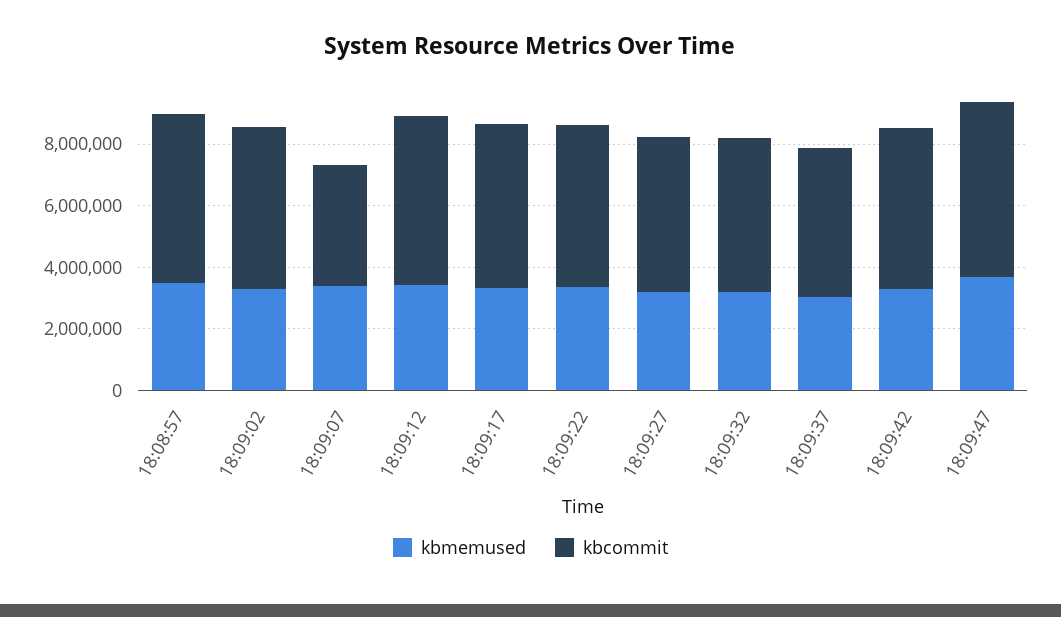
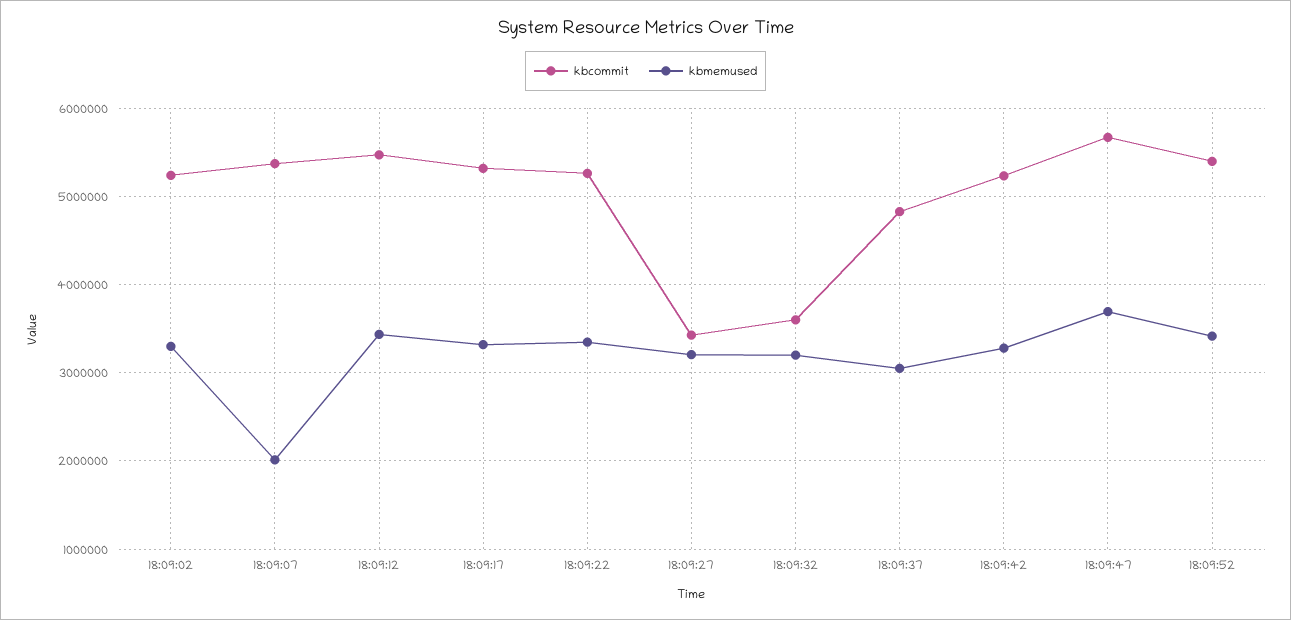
kbmemused, 18:08:57: 3500000 -> none
kbcommit, 18:08:57: 5500000 -> none
kbmemused, 18:09:07: 3500000 -> 2000000
kbcommit, 18:09:07: 4000000 -> 5400000
kbcommit, 18:09:27: 5000000 -> 3400000
kbcommit, 18:09:32: 5000000 -> 3600000
kbcommit, 18:09:52: none -> 5400000
kbmemused, 18:09:52: none -> 3400000

